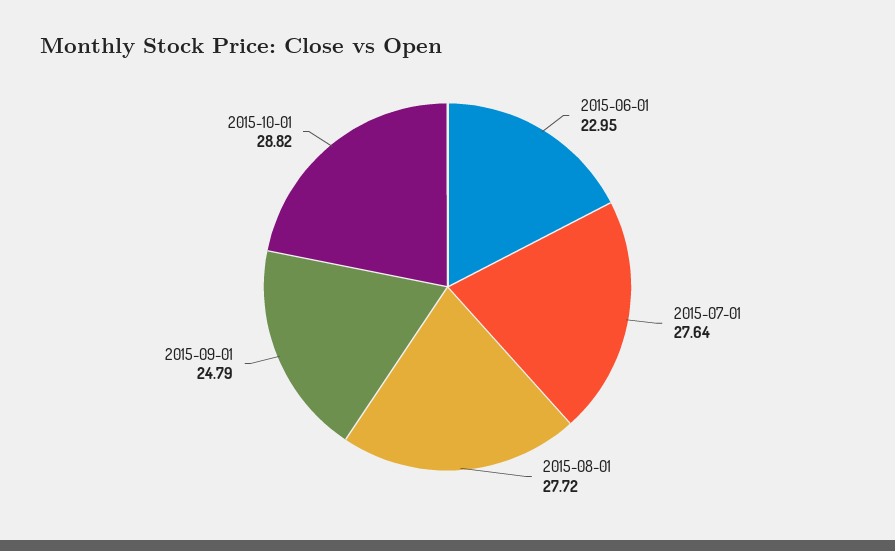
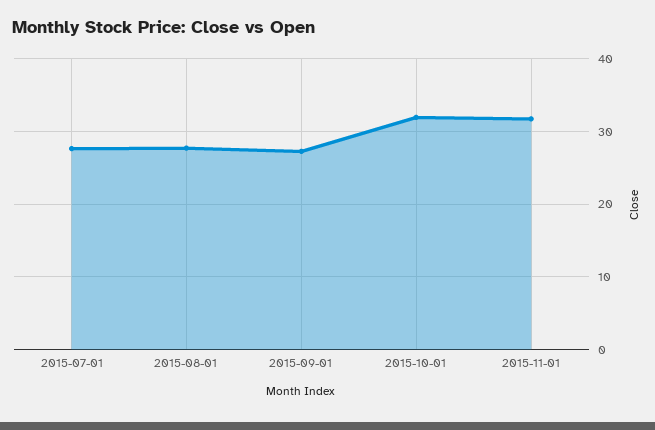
2015-06-01: 22.95 -> none
2015-09-01: 24.79 -> 27
2015-10-01: 28.82 -> 32
2015-11-01: none -> 32

